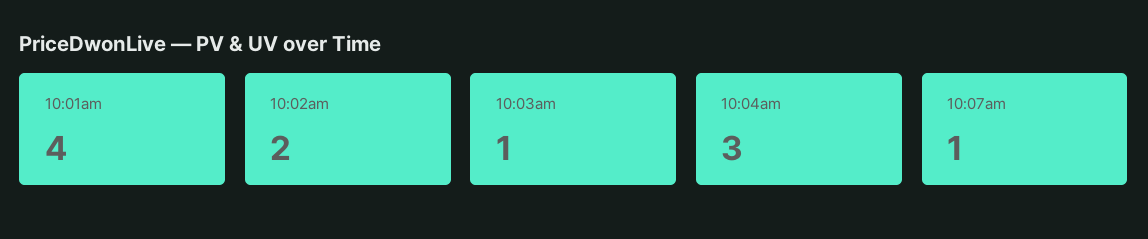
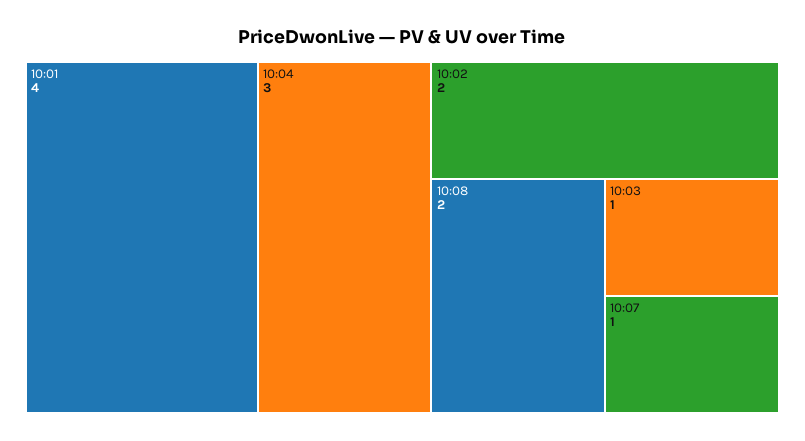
10:08: none -> 2

